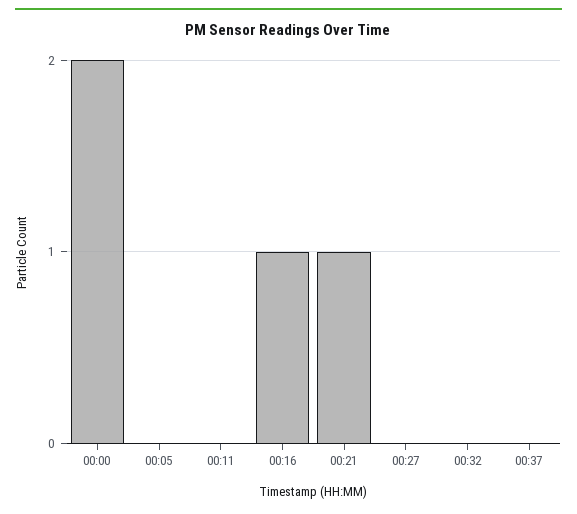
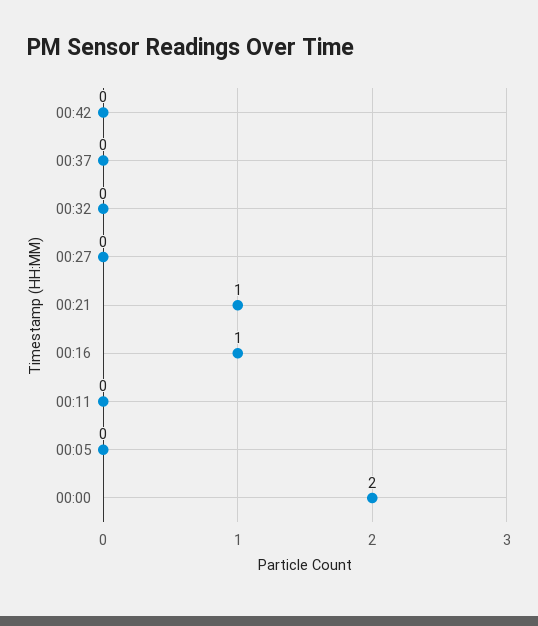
00:42: none -> 0

